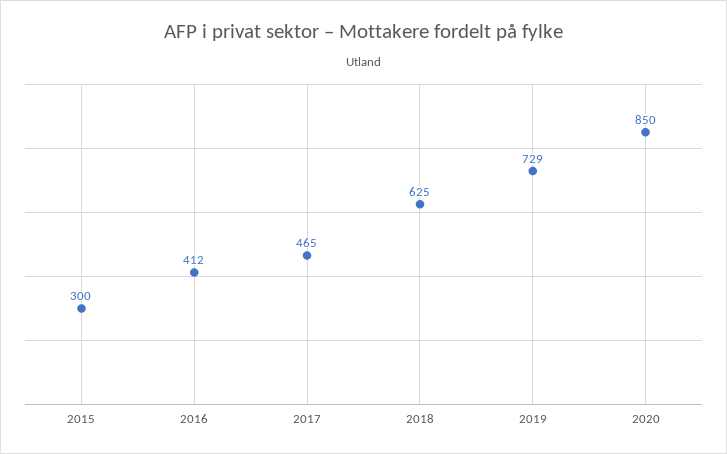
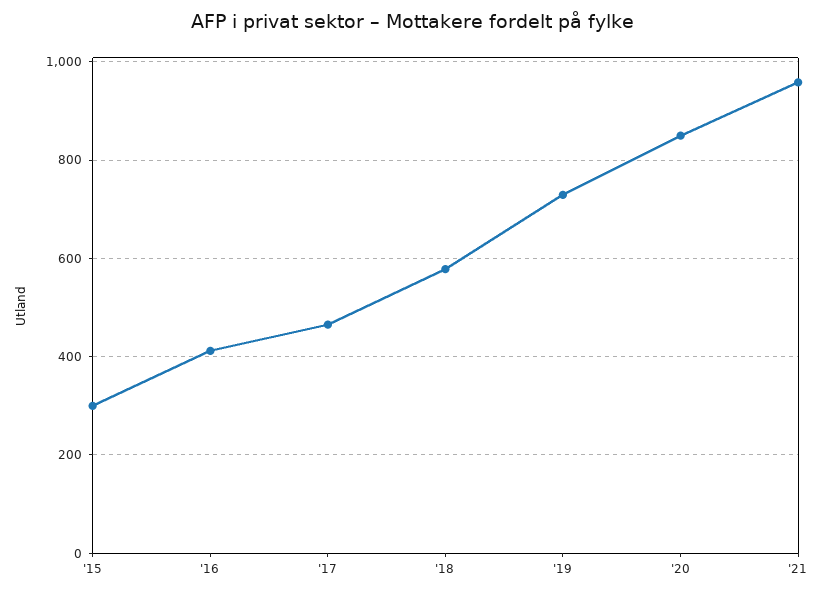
2018: 625 -> 580
'21: none -> 960

